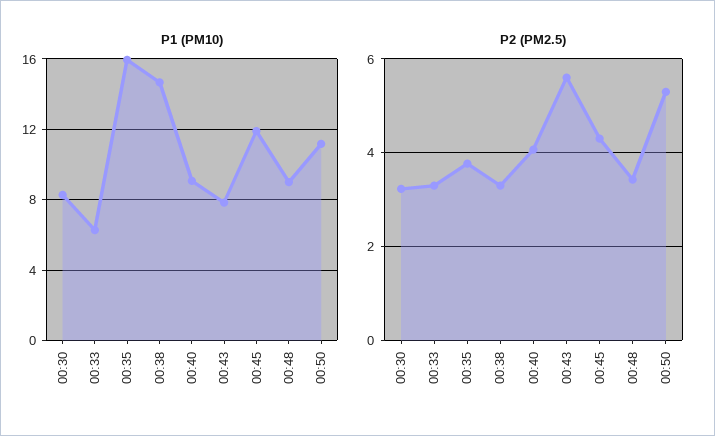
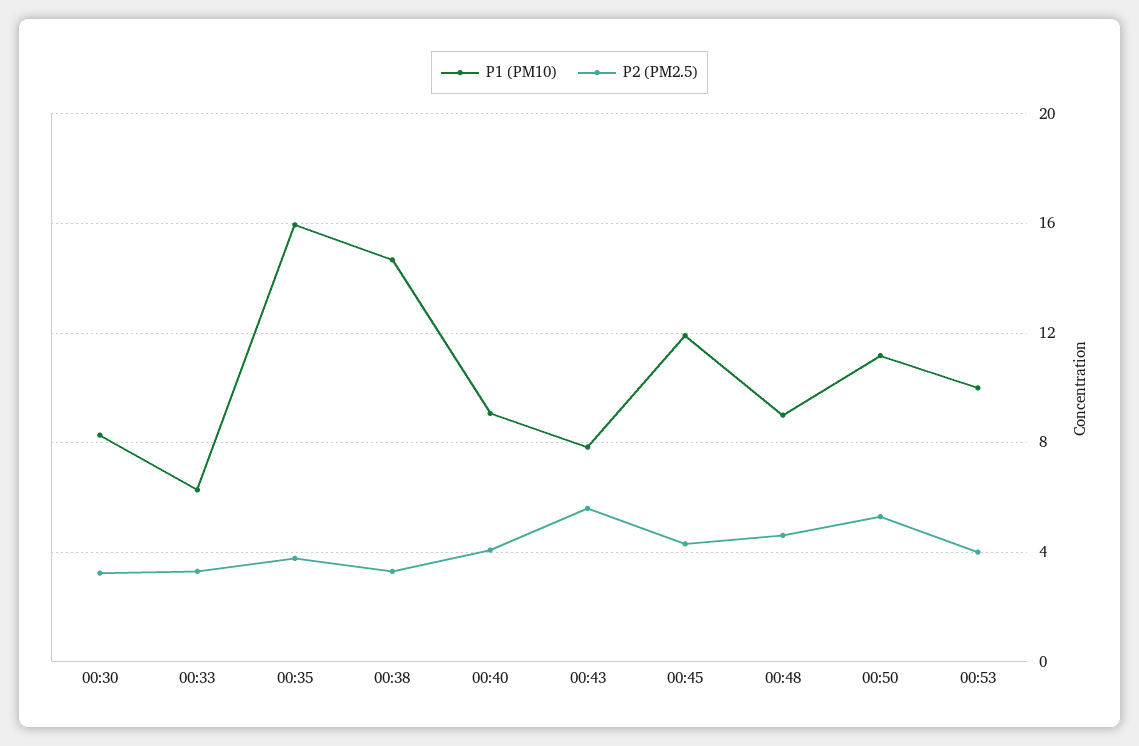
P2 (PM2.5), 00:48: 3.4 -> 4.5
P1 (PM10), 00:53: none -> 10
P2 (PM2.5), 00:53: none -> 4

